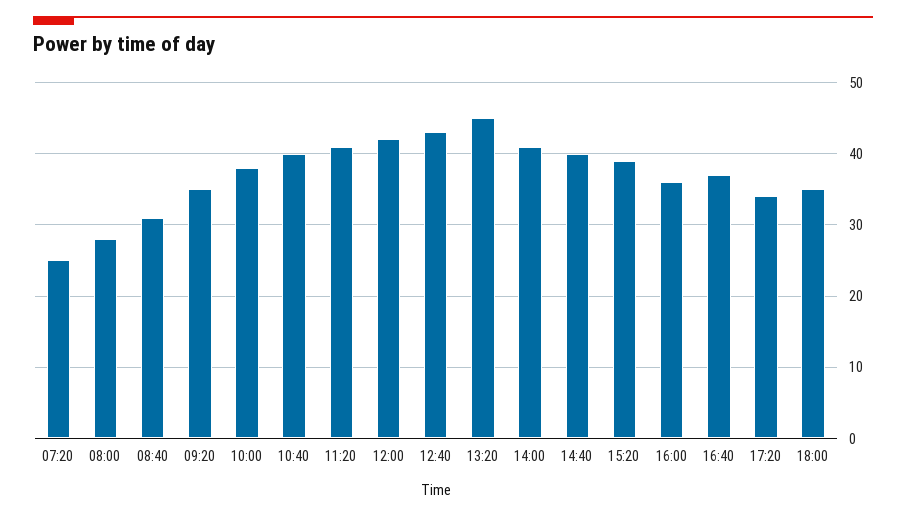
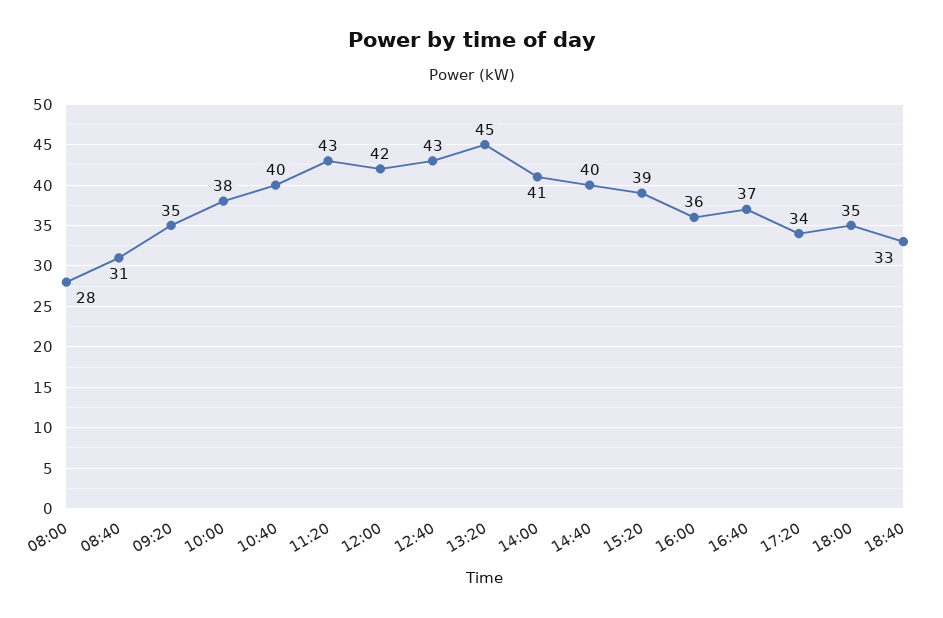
07:20: 25 -> none
11:20: 41 -> 43
18:40: none -> 33

